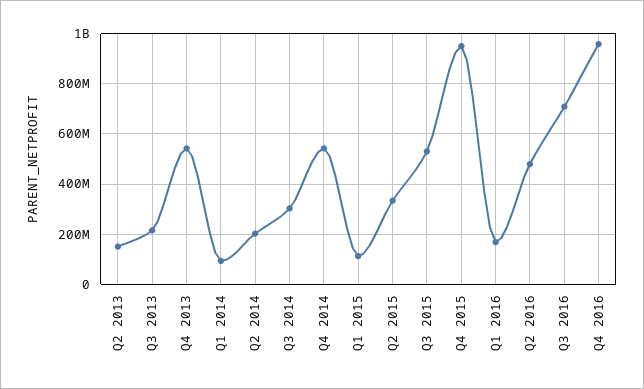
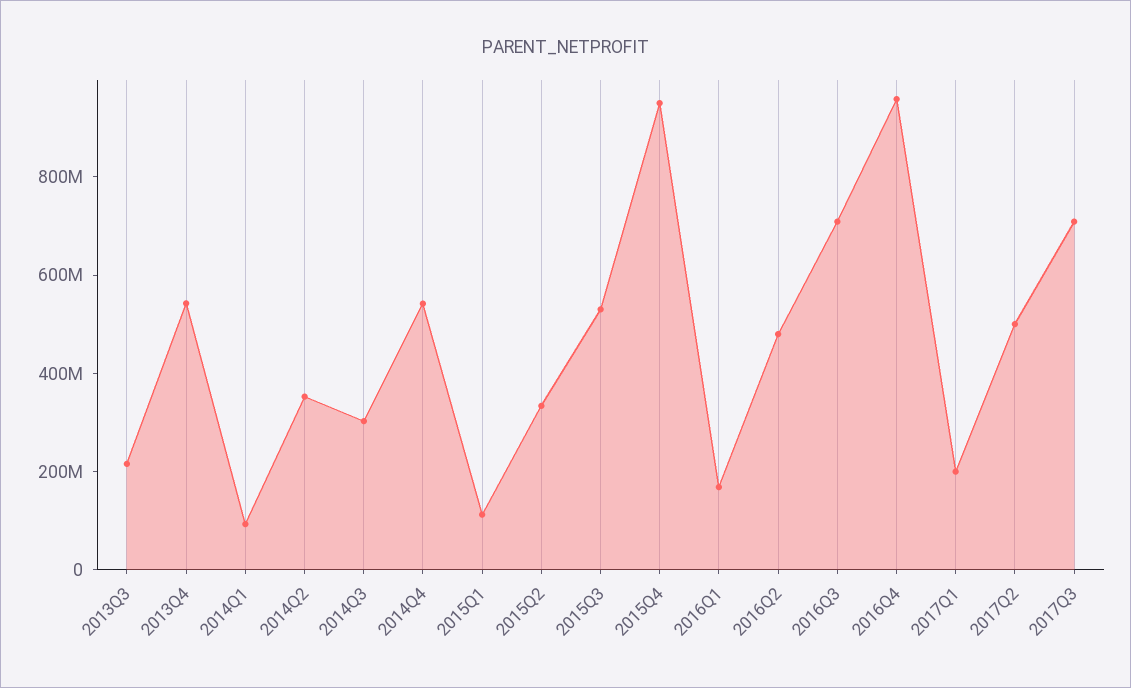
Q2 2013: 150000000 -> none
Q2 2014: 200000000 -> 350000000
2017Q1: none -> 200000000
2017Q2: none -> 500000000
2017Q3: none -> 700000000

